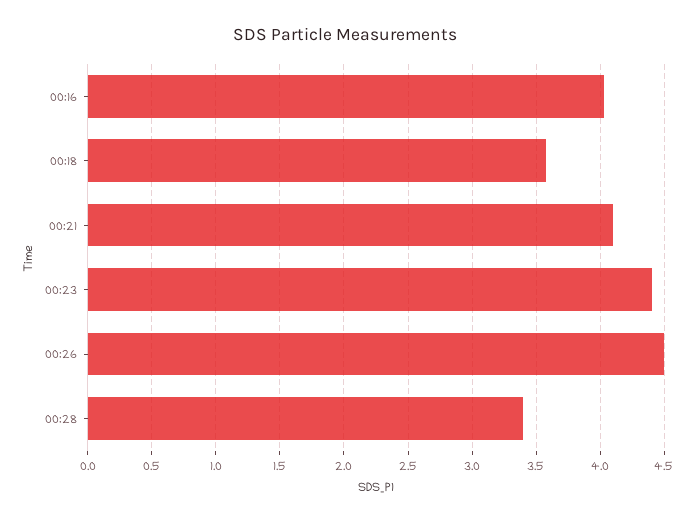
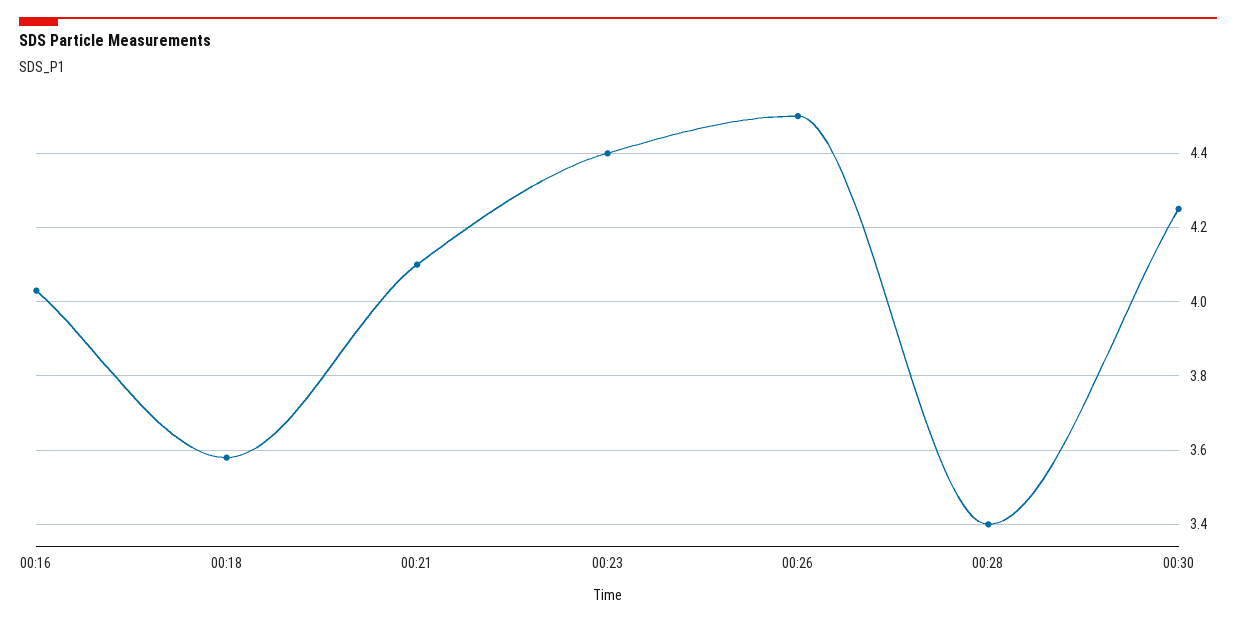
00:30: none -> 4.25

